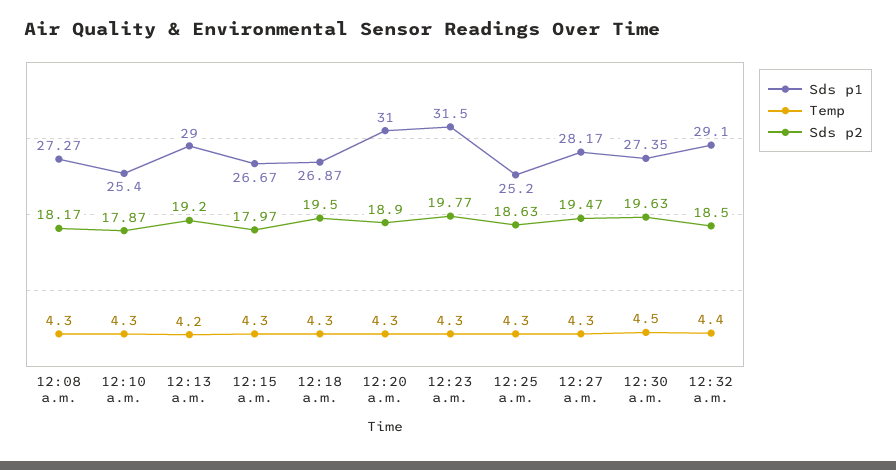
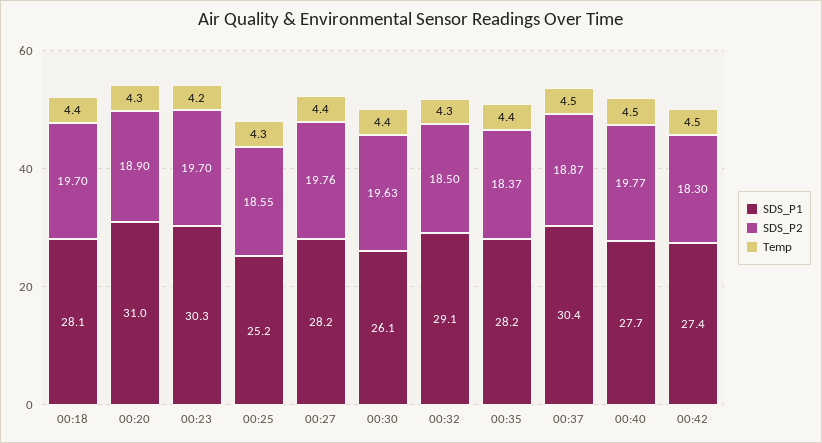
Sds p1, 12:08 a.m.: 27.27 -> none
Temp, 12:08 a.m.: 4.3 -> none
Sds p2, 12:08 a.m.: 18.17 -> none
Sds p1, 12:10 a.m.: 25.4 -> none
Temp, 12:10 a.m.: 4.3 -> none
Sds p2, 12:10 a.m.: 17.87 -> none
Sds p1, 12:13 a.m.: 29 -> none
Temp, 12:13 a.m.: 4.2 -> none
Sds p2, 12:13 a.m.: 19.2 -> none
Sds p1, 12:15 a.m.: 26.67 -> none
Temp, 12:15 a.m.: 4.3 -> none
Sds p2, 12:15 a.m.: 17.97 -> none
Sds p1, 12:18 a.m.: 26.87 -> 28.1
Temp, 12:18 a.m.: 4.3 -> 4.4
Sds p2, 12:18 a.m.: 19.5 -> 19.7
Sds p1, 12:23 a.m.: 31.5 -> 30.3
Temp, 12:23 a.m.: 4.3 -> 4.2
Sds p2, 12:23 a.m.: 19.77 -> 19.7
Sds p2, 12:25 a.m.: 18.63 -> 18.55
Temp, 12:27 a.m.: 4.3 -> 4.4
Sds p2, 12:27 a.m.: 19.47 -> 19.76
Sds p1, 12:30 a.m.: 27.35 -> 26.1
Temp, 12:30 a.m.: 4.5 -> 4.4
Temp, 12:32 a.m.: 4.4 -> 4.3
Sds p1, 00:35: none -> 28.2
Sds p2, 00:35: none -> 18.37
Temp, 00:35: none -> 4.4
Sds p1, 00:37: none -> 30.4
Sds p2, 00:37: none -> 18.87
Temp, 00:37: none -> 4.5
Sds p1, 00:40: none -> 27.7
Sds p2, 00:40: none -> 19.77
Temp, 00:40: none -> 4.5
Sds p1, 00:42: none -> 27.4
Sds p2, 00:42: none -> 18.3
Temp, 00:42: none -> 4.5

